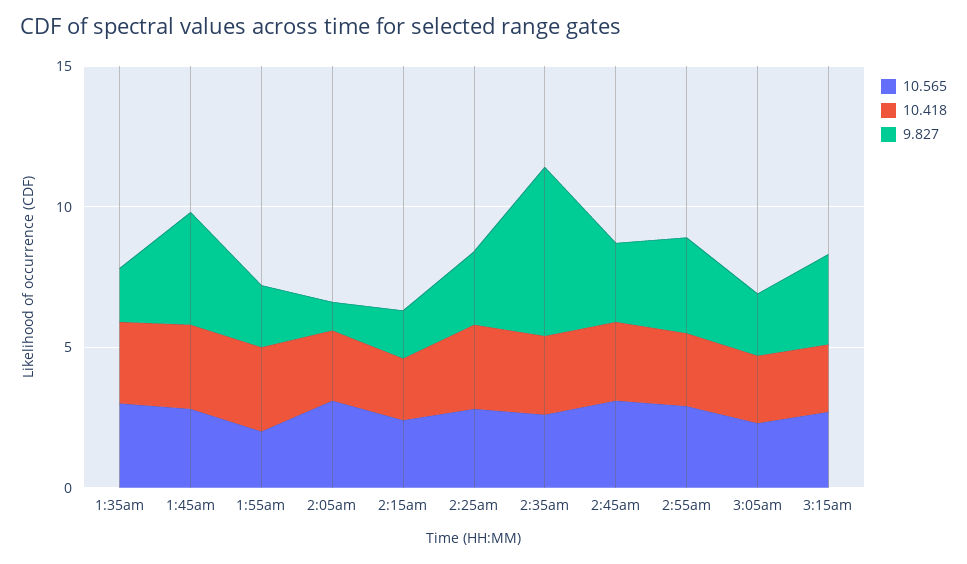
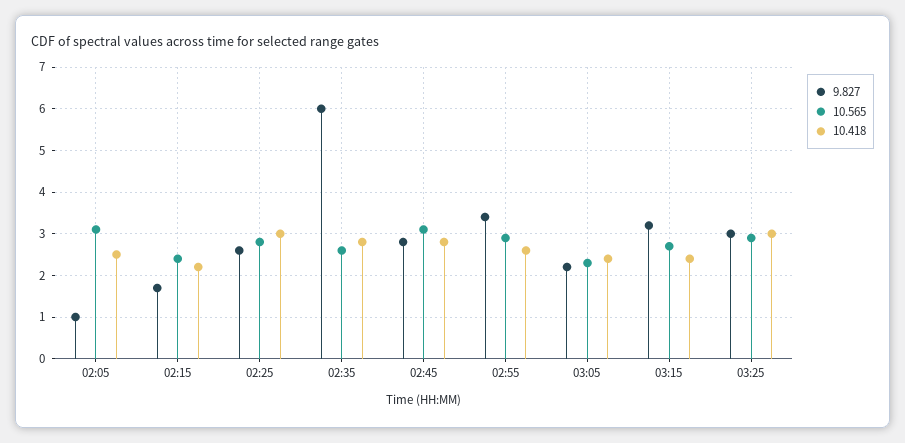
10.565, 1:35am: 3 -> none
10.418, 1:35am: 3 -> none
9.827, 1:35am: 2 -> none
10.565, 1:45am: 3 -> none
10.418, 1:45am: 3 -> none
9.827, 1:45am: 4 -> none
10.565, 1:55am: 2 -> none
10.418, 1:55am: 3 -> none
9.827, 1:55am: 2 -> none
9.827, 03:25: none -> 3
10.565, 03:25: none -> 3
10.418, 03:25: none -> 3

